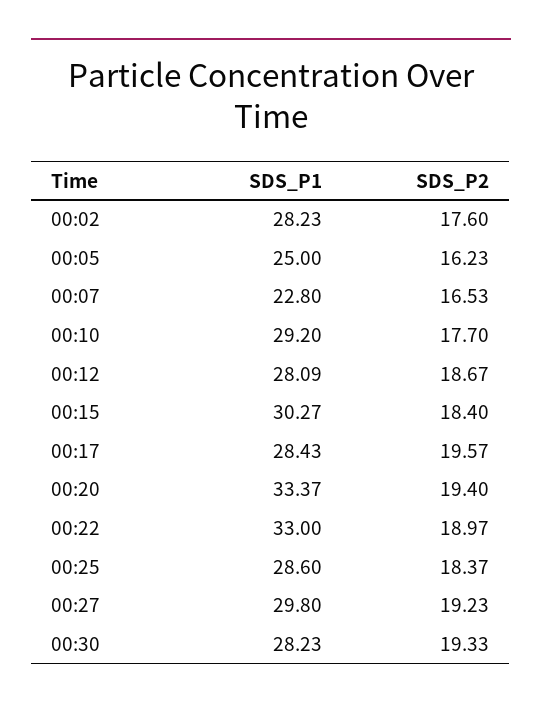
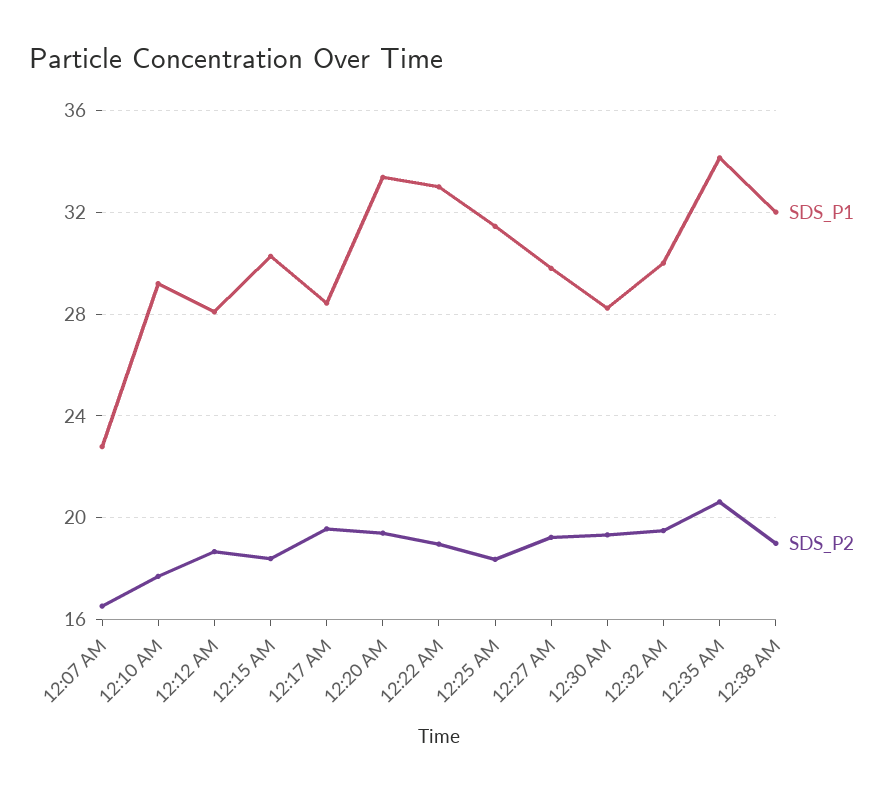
SDS_P1, 00:02: 28.23 -> none
SDS_P2, 00:02: 17.6 -> none
SDS_P1, 00:05: 25 -> none
SDS_P2, 00:05: 16.23 -> none
SDS_P1, 00:25: 28.6 -> 31.5
SDS_P1, 12:32 AM: none -> 30
SDS_P2, 12:32 AM: none -> 19.5
SDS_P1, 12:35 AM: none -> 34
SDS_P2, 12:35 AM: none -> 20.5
SDS_P1, 12:38 AM: none -> 32
SDS_P2, 12:38 AM: none -> 19

